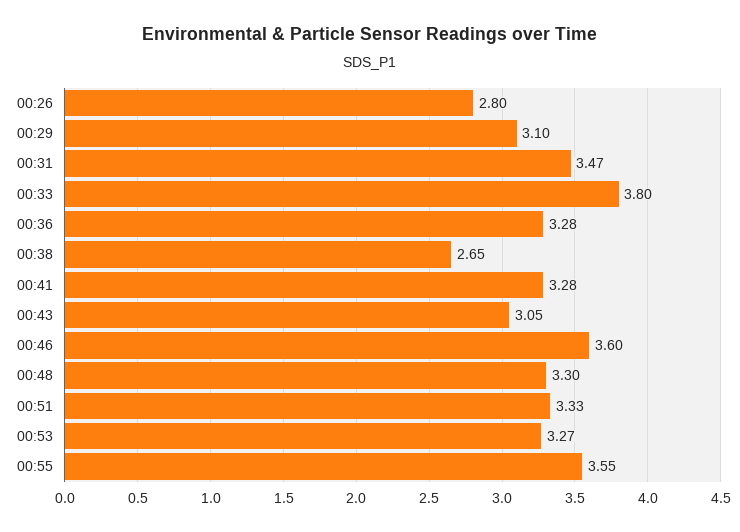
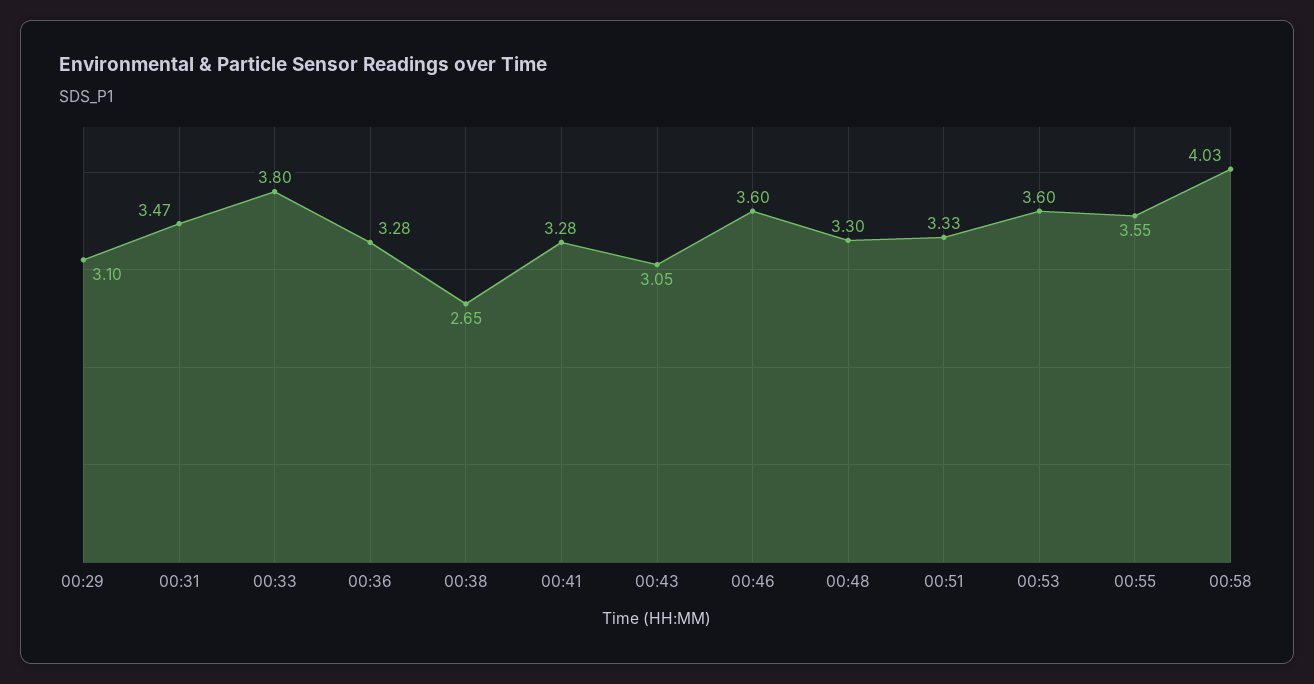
00:26: 2.8 -> none
00:53: 3.27 -> 3.6
00:58: none -> 4.03

